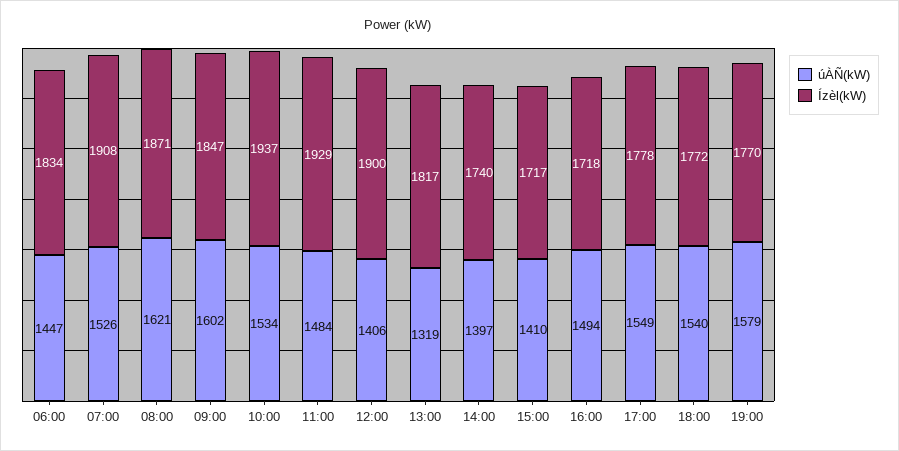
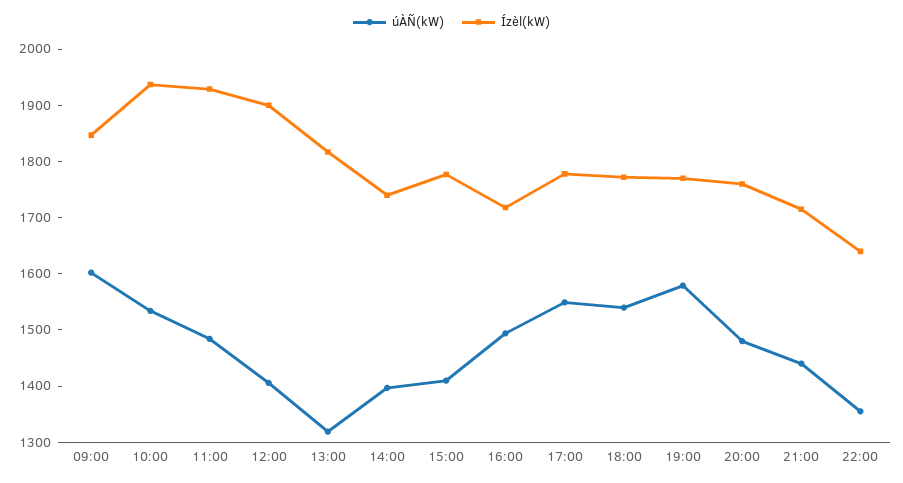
úÀÑ(kW), 06:00: 1447 -> none
Ízèl(kW), 06:00: 1834 -> none
úÀÑ(kW), 07:00: 1526 -> none
Ízèl(kW), 07:00: 1908 -> none
úÀÑ(kW), 08:00: 1621 -> none
Ízèl(kW), 08:00: 1871 -> none
Ízèl(kW), 15:00: 1717 -> 1780
úÀÑ(kW), 20:00: none -> 1480
Ízèl(kW), 20:00: none -> 1760
úÀÑ(kW), 21:00: none -> 1440
Ízèl(kW), 21:00: none -> 1720
úÀÑ(kW), 22:00: none -> 1360
Ízèl(kW), 22:00: none -> 1640

